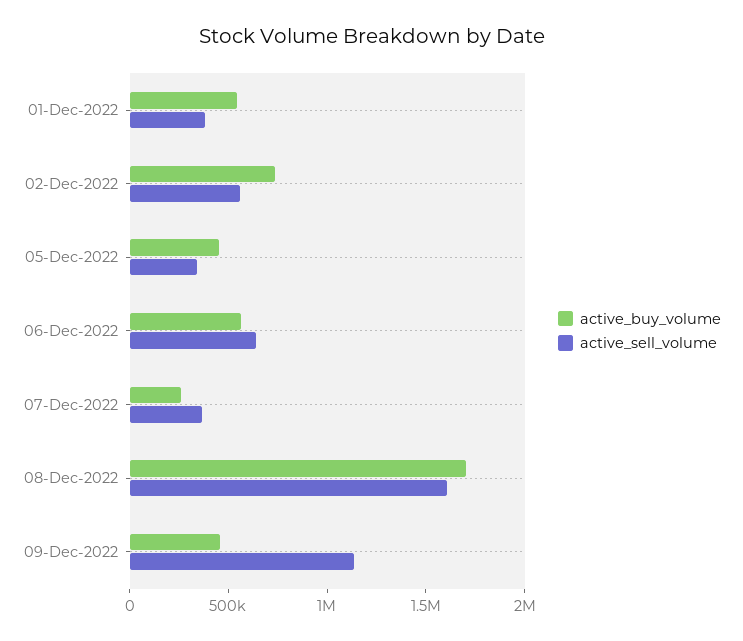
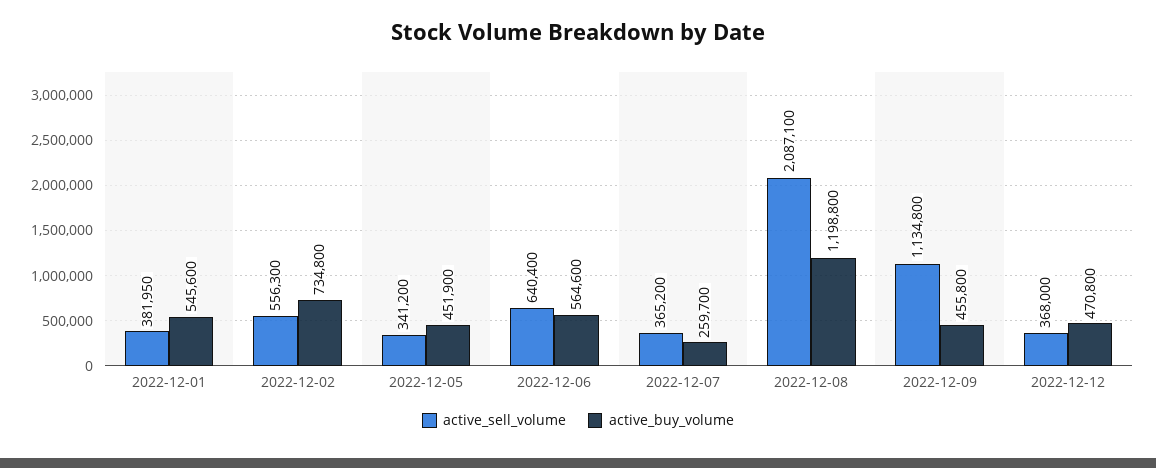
active_buy_volume, 08-Dec-2022: 1700000 -> 1198800
active_sell_volume, 08-Dec-2022: 1600000 -> 2087100
active_sell_volume, 2022-12-12: none -> 368000
active_buy_volume, 2022-12-12: none -> 470800

